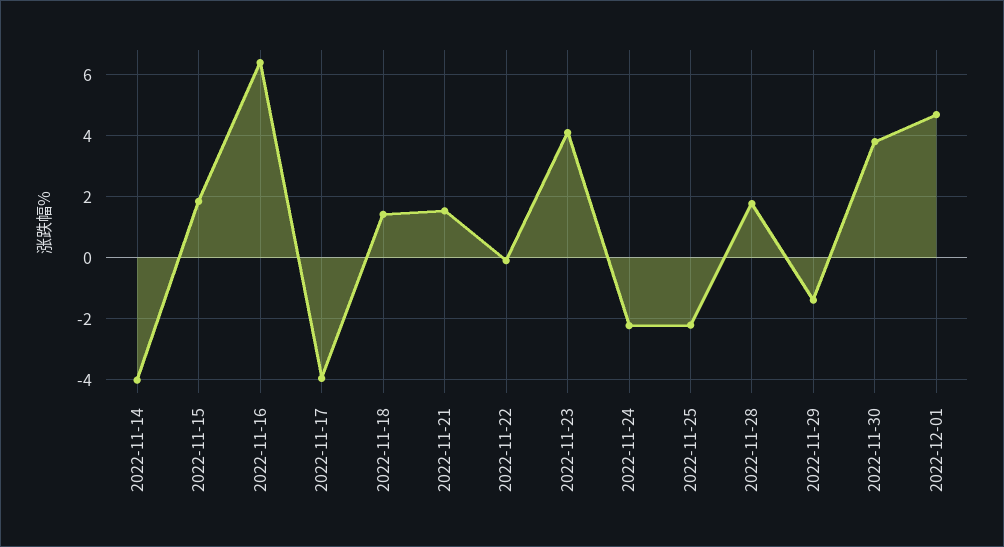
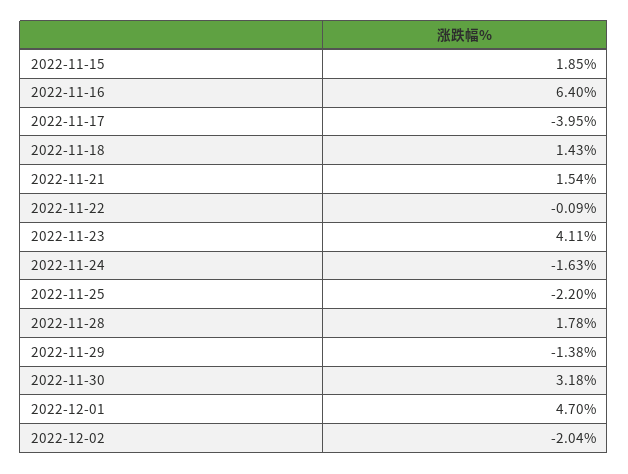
2022-11-14: -4 -> none
2022-11-24: -2.2 -> -1.63
2022-11-30: 3.8 -> 3.18
2022-12-02: none -> -2.04

